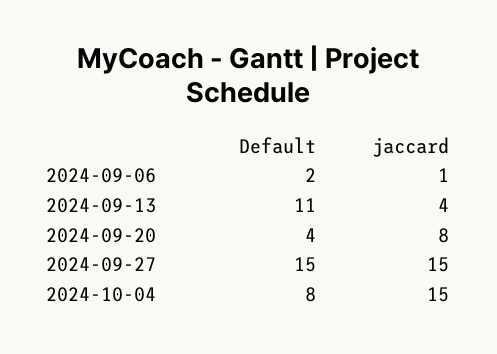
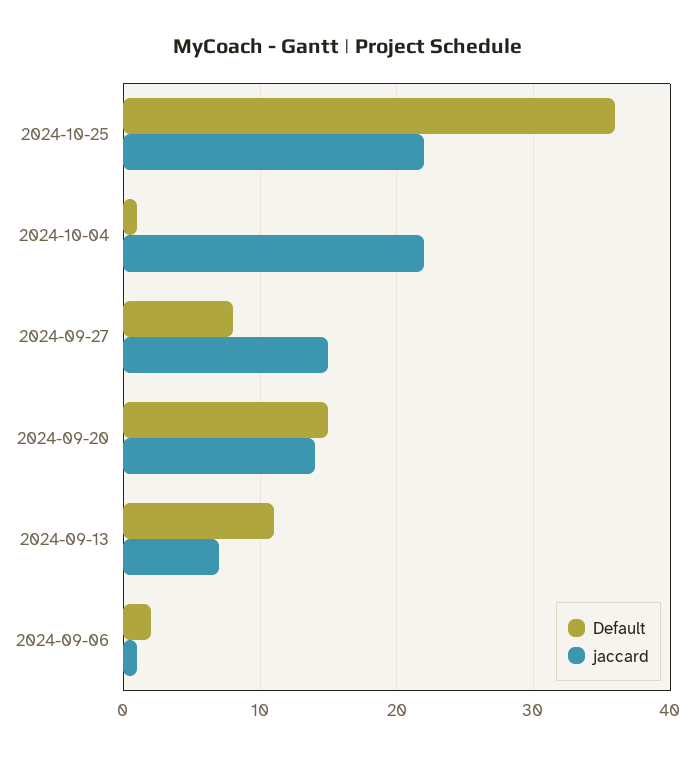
jaccard, 2024-09-13: 4 -> 7
Default, 2024-09-20: 4 -> 15
jaccard, 2024-09-20: 8 -> 14
Default, 2024-09-27: 15 -> 8
Default, 2024-10-04: 8 -> 1
jaccard, 2024-10-04: 15 -> 22
Default, 2024-10-25: none -> 36
jaccard, 2024-10-25: none -> 22

